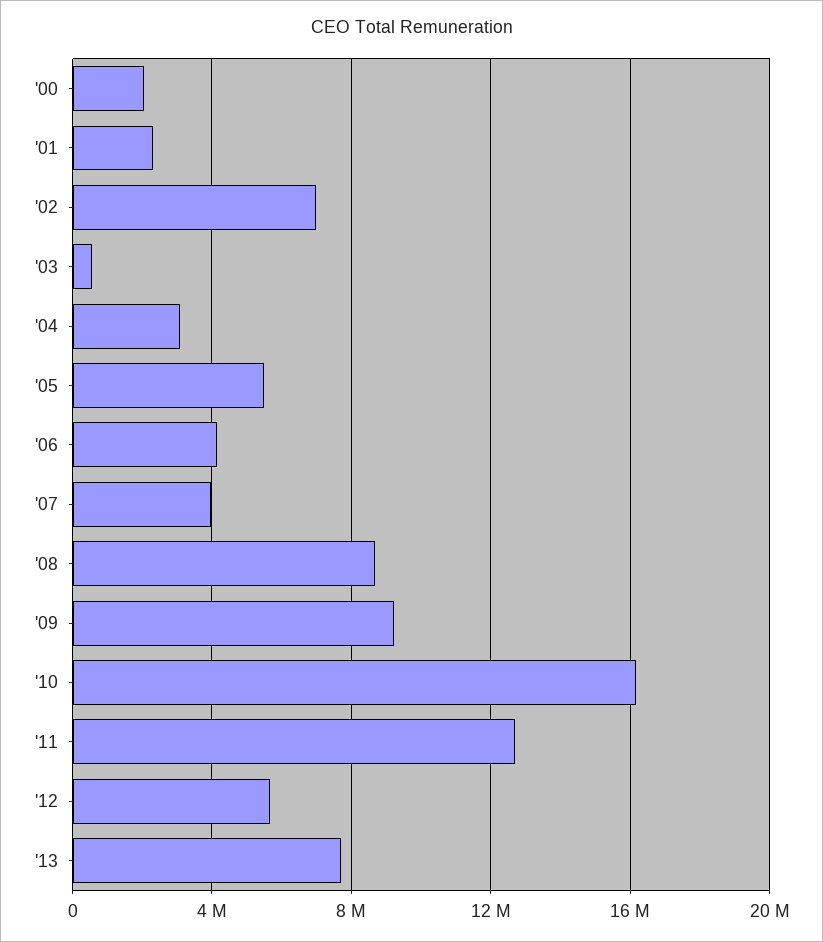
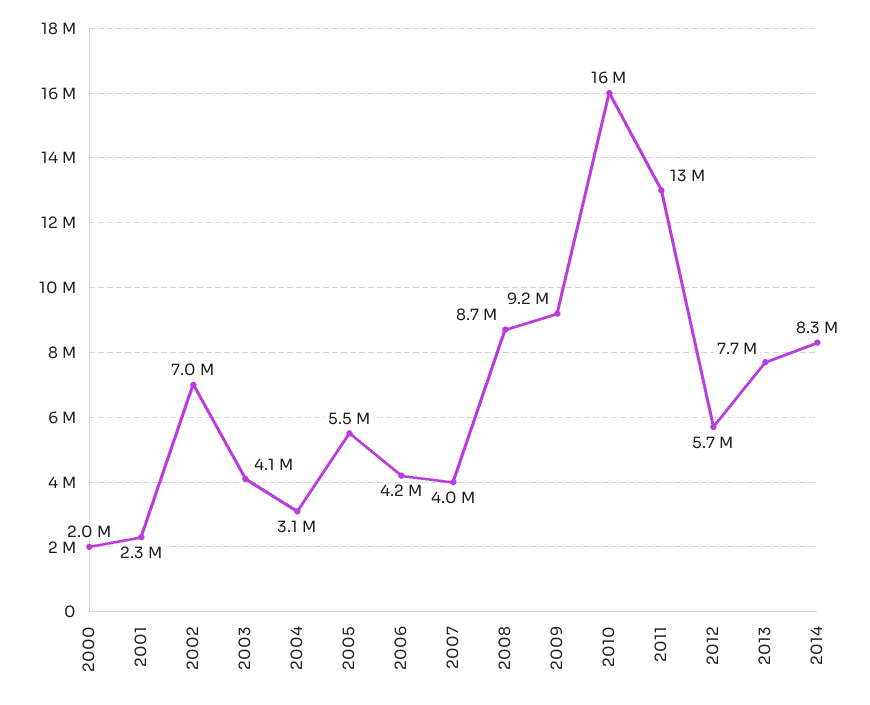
'03: 500000 -> 4100000
2014: none -> 8300000

